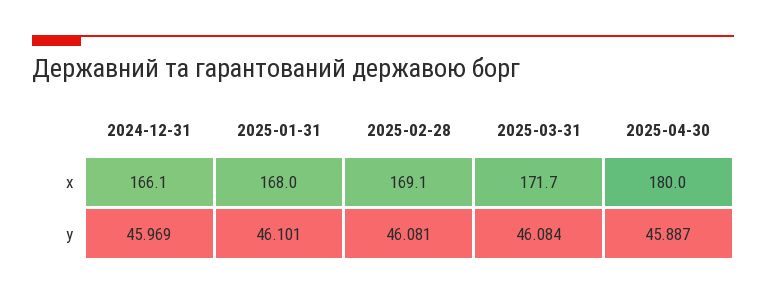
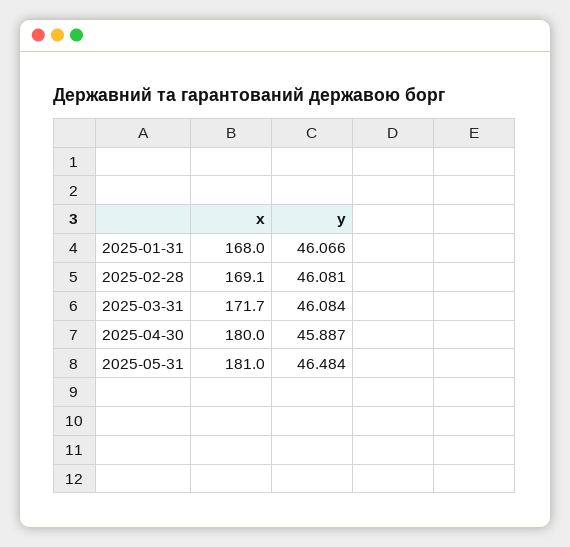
2024-12-31, x: 166.1 -> none
2024-12-31, y: 45.969 -> none
2025-01-31, y: 46.101 -> 46.066
2025-05-31, x: none -> 181
2025-05-31, y: none -> 46.484

